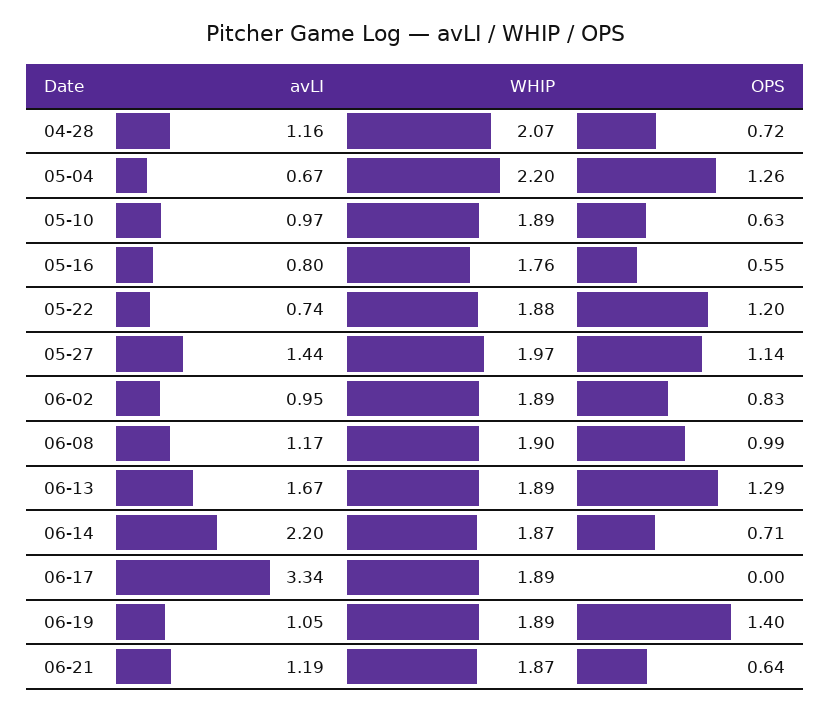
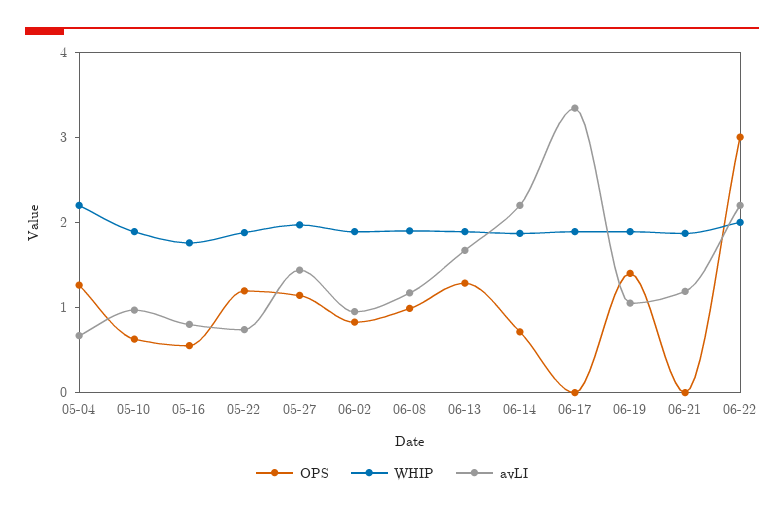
avLI, 04-28: 1.16 -> none
WHIP, 04-28: 2.07 -> none
OPS, 04-28: 0.72 -> none
OPS, 06-21: 0.64 -> 0
OPS, 06-22: none -> 3
WHIP, 06-22: none -> 2
avLI, 06-22: none -> 2.2

